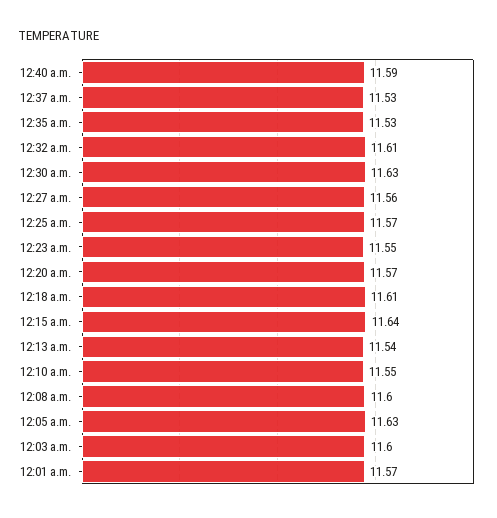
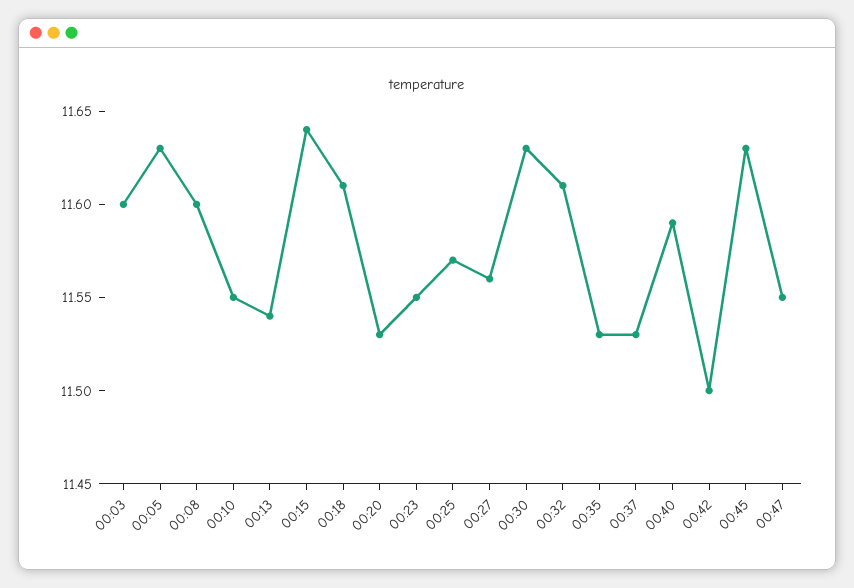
12:20 a.m.: 11.57 -> 11.53
12:01 a.m.: 11.57 -> none
00:42: none -> 11.5
00:45: none -> 11.63
00:47: none -> 11.55

